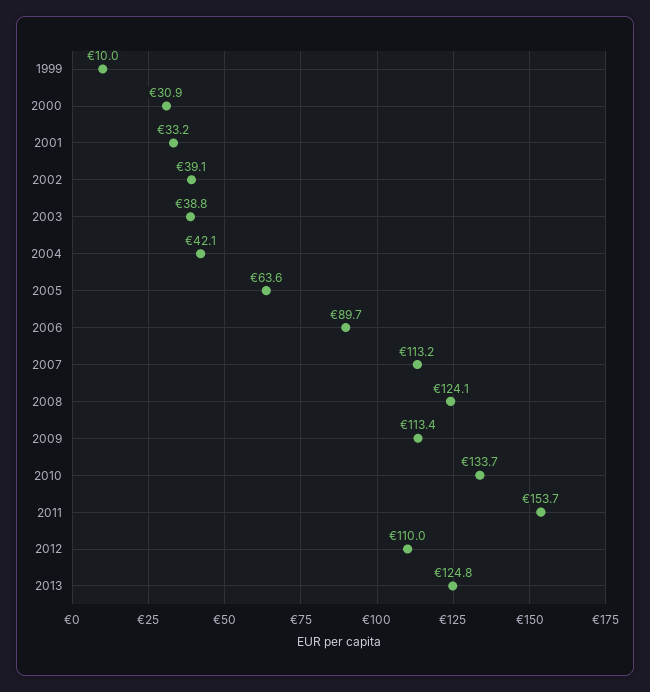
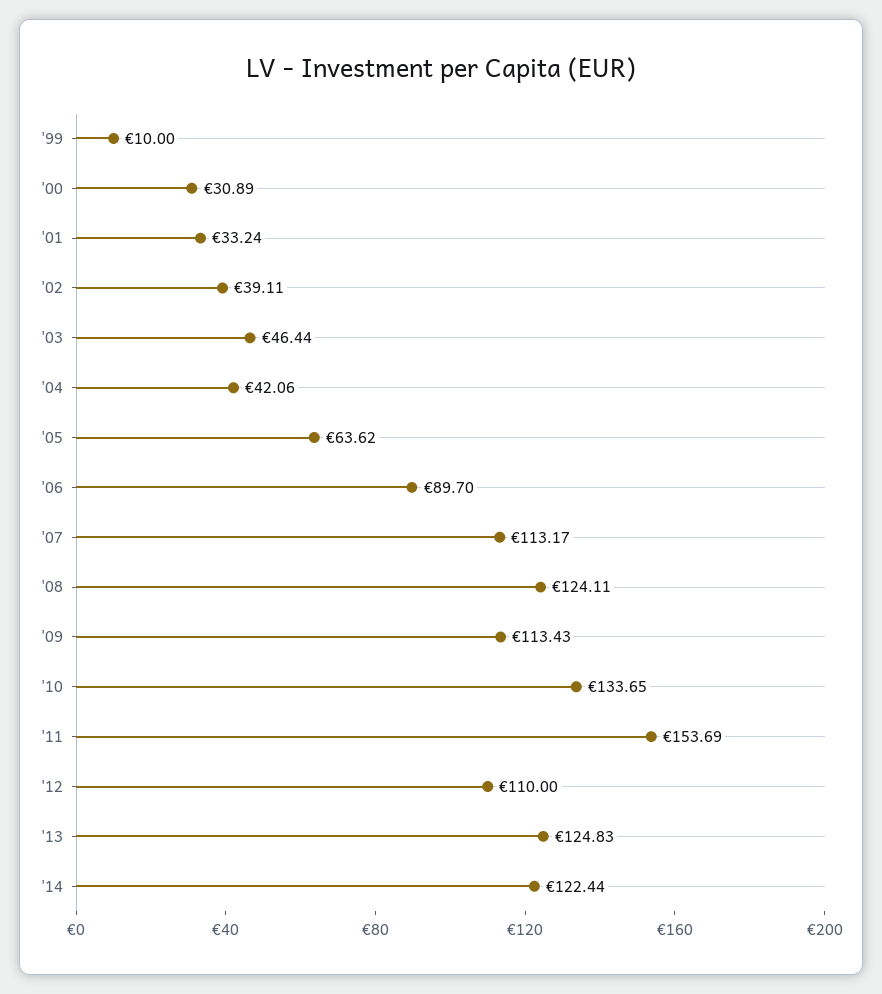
2003: 38.8 -> 46.44
'14: none -> 122.44

